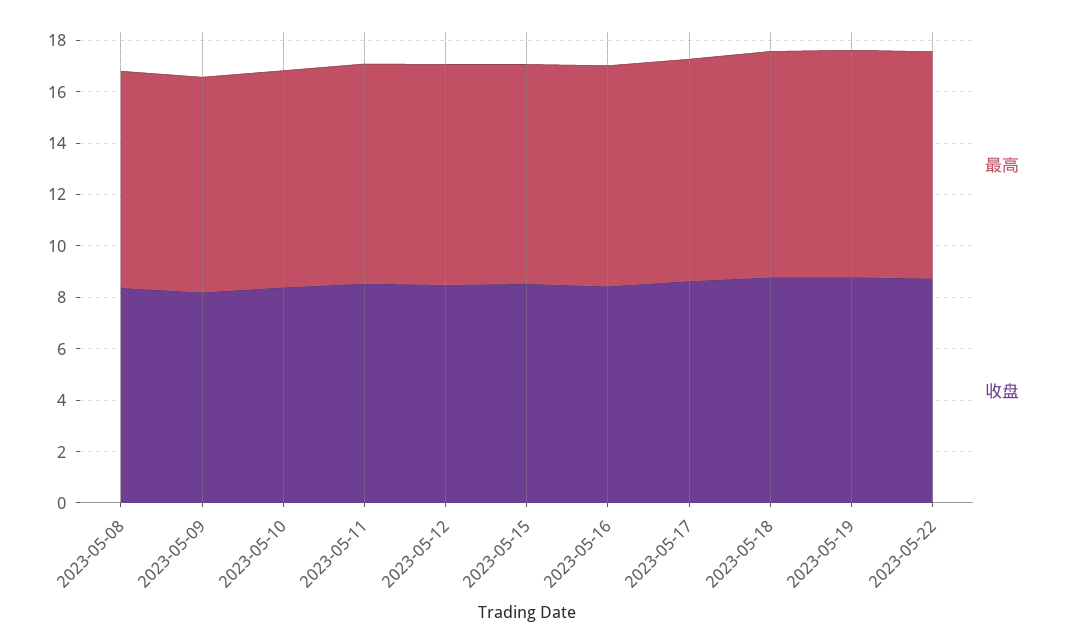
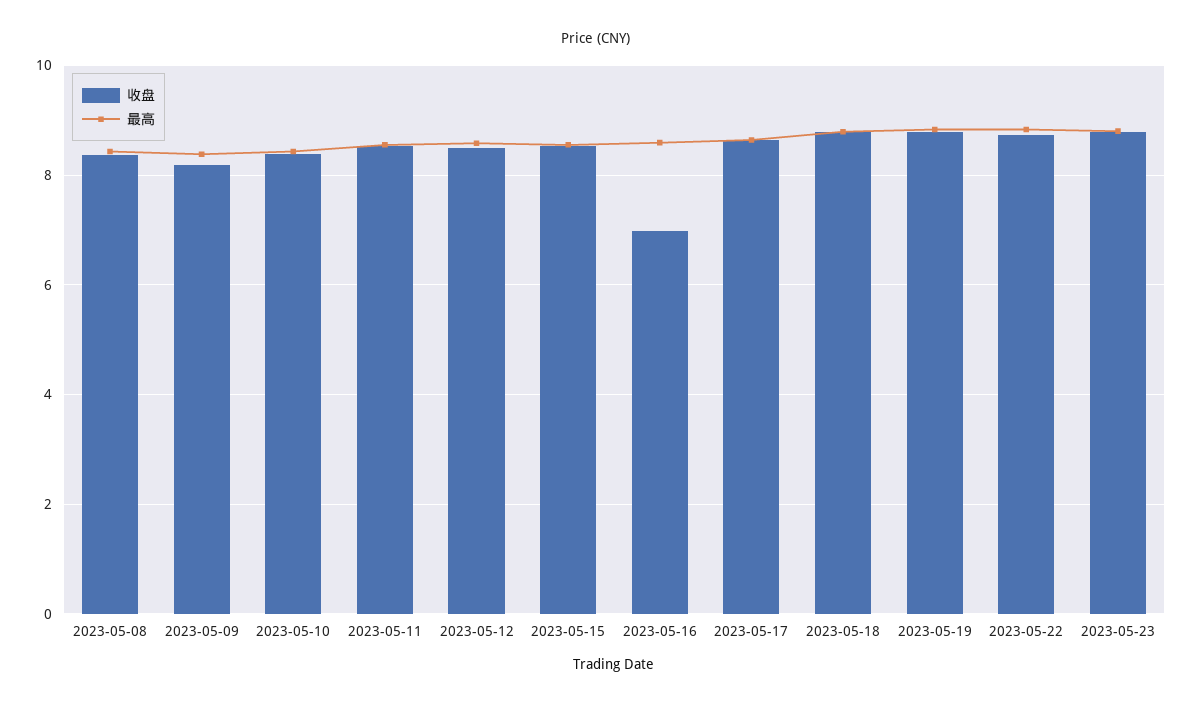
收盘, 2023-05-16: 8.5 -> 7
收盘, 2023-05-23: none -> 8.8
最高, 2023-05-23: none -> 8.8

